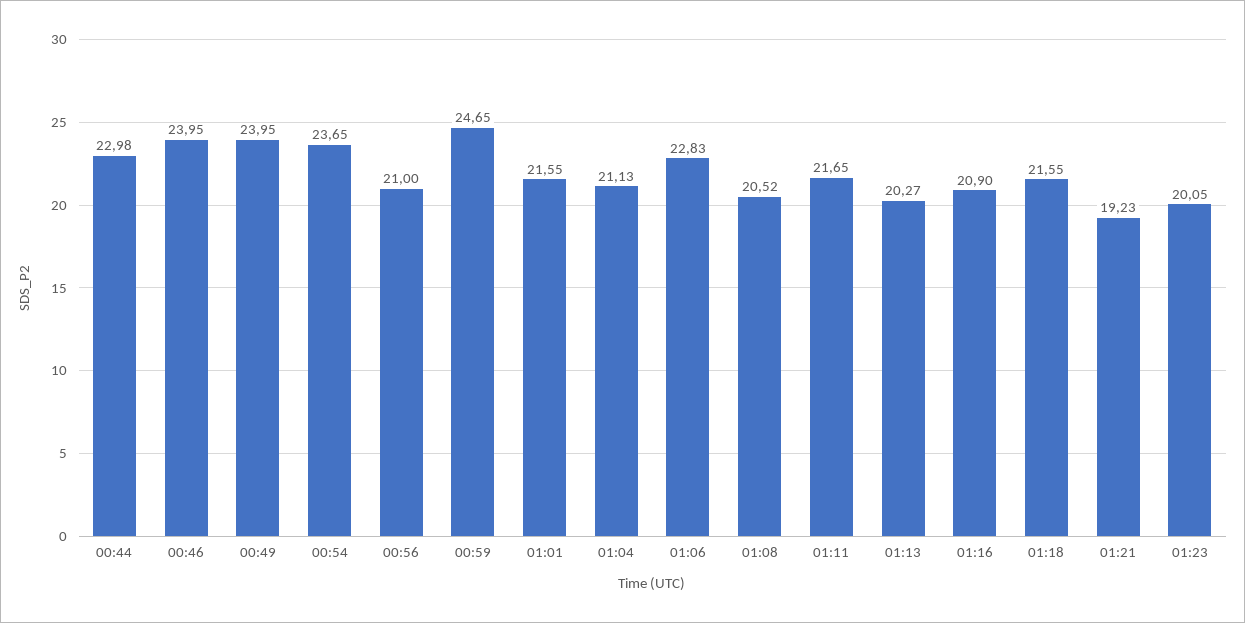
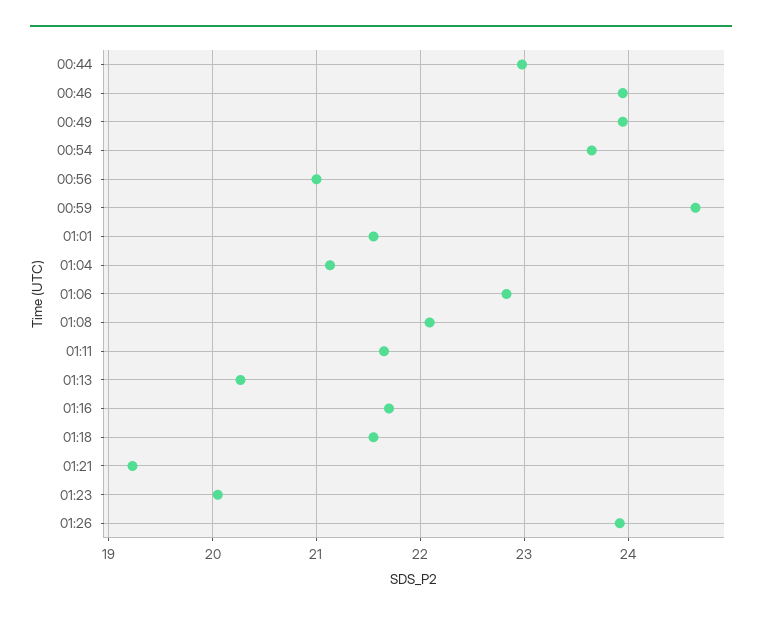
01:08: 20.52 -> 22.1
01:16: 20.9 -> 21.7
01:26: none -> 23.9

